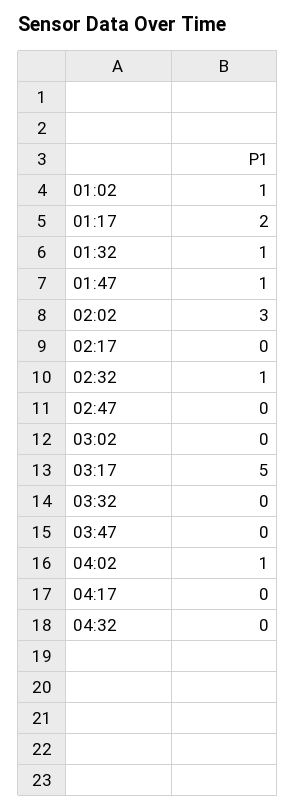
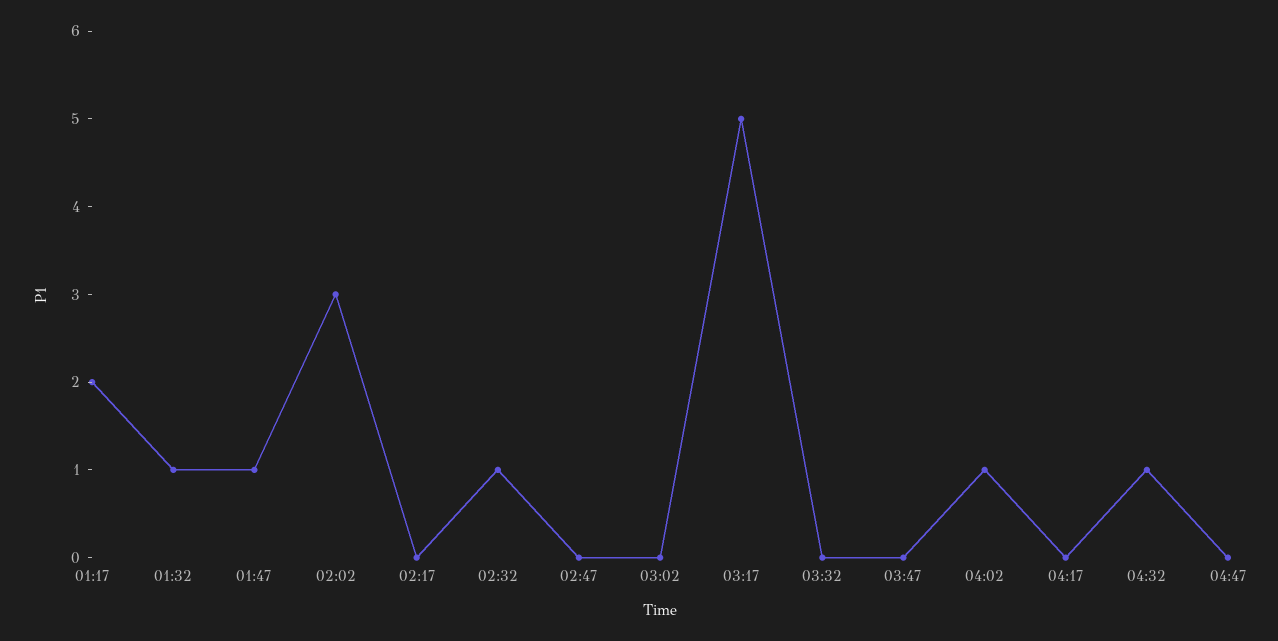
01:02: 1 -> none
04:32: 0 -> 1
04:47: none -> 0

